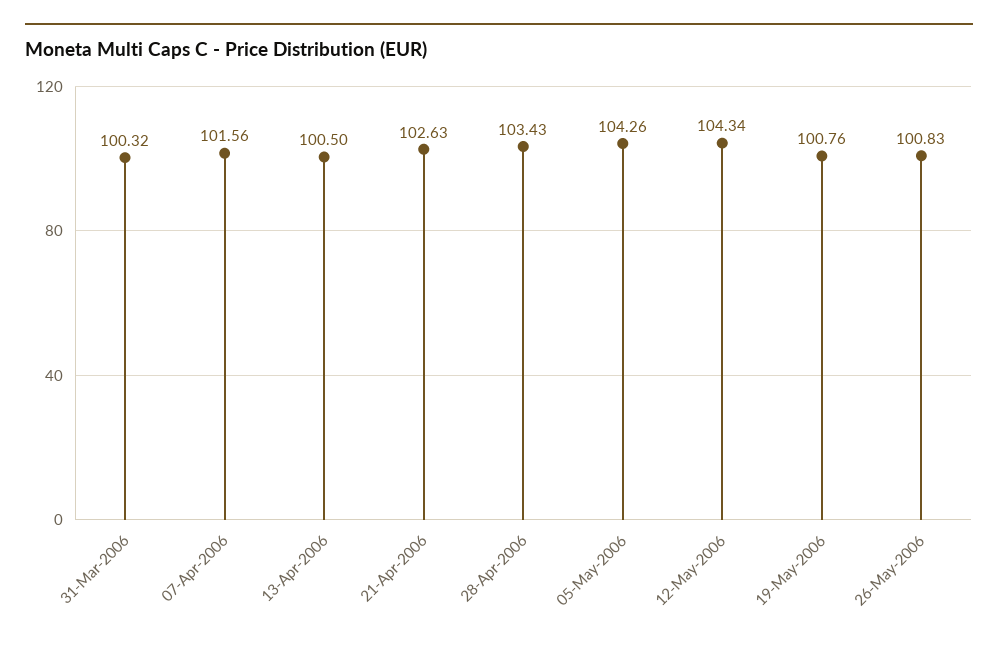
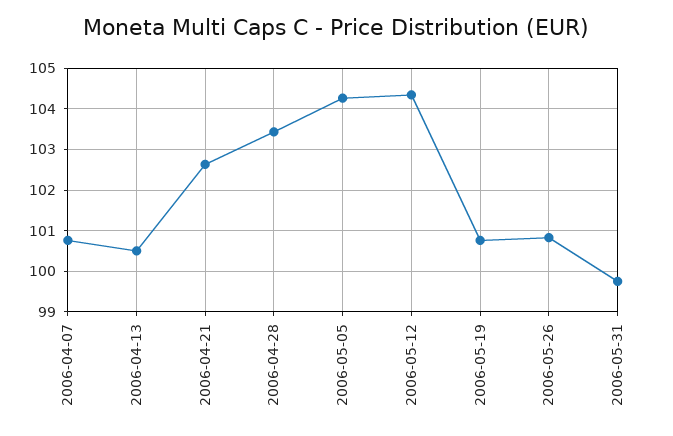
31-Mar-2006: 100.32 -> none
07-Apr-2006: 101.56 -> 100.8
2006-05-31: none -> 99.8

